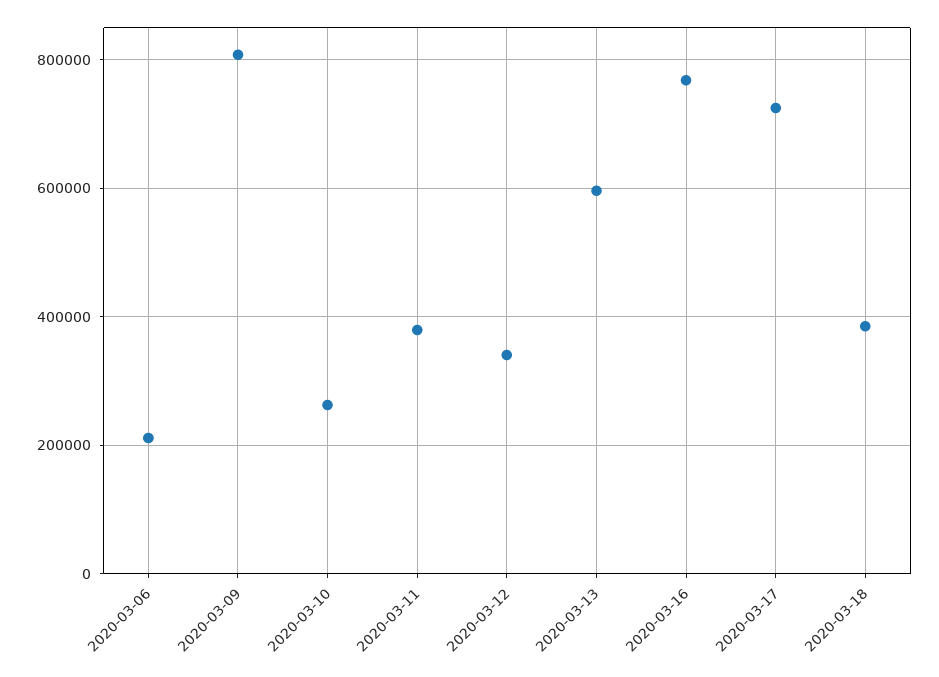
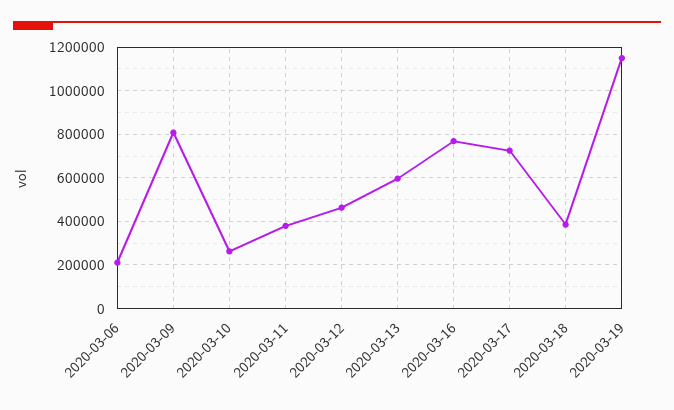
2020-03-12: 340000 -> 450000
2020-03-19: none -> 1150000

